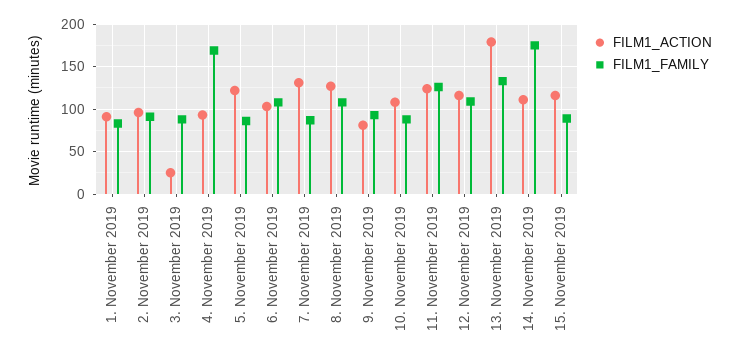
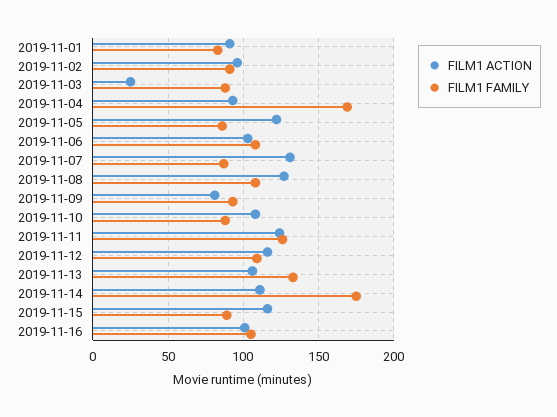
FILM1_ACTION, 13. November 2019: 180 -> 105
FILM1_ACTION, 2019-11-16: none -> 100
FILM1_FAMILY, 2019-11-16: none -> 105

